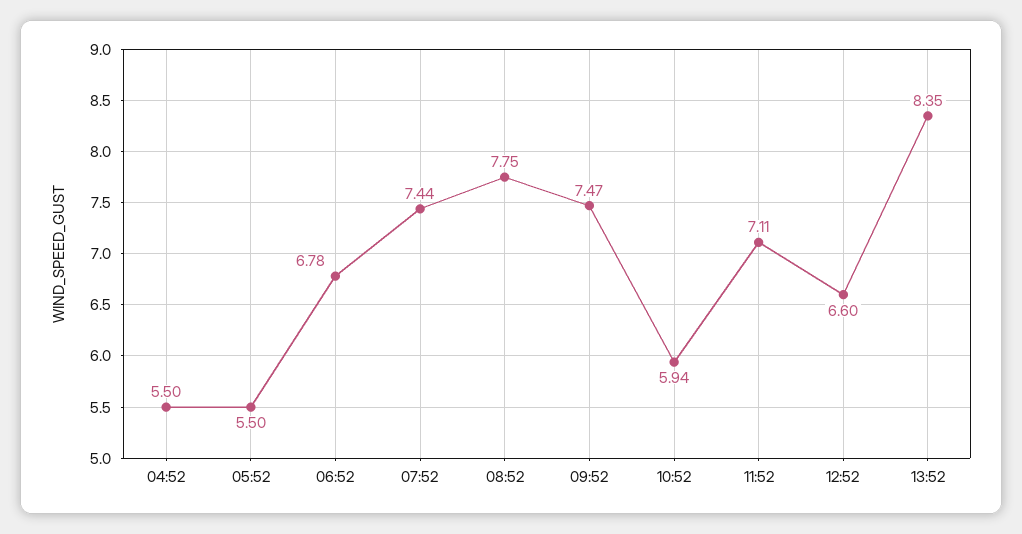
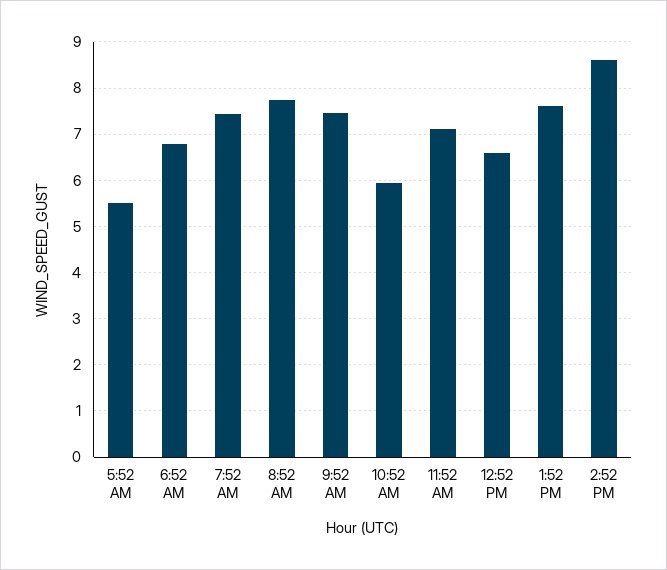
04:52: 5.5 -> none
13:52: 8.35 -> 7.6
2:52 PM: none -> 8.6

